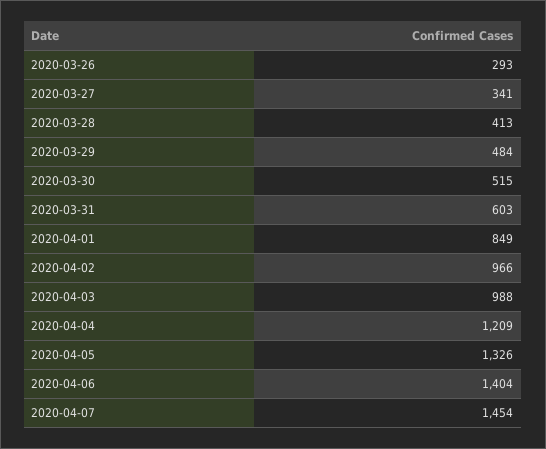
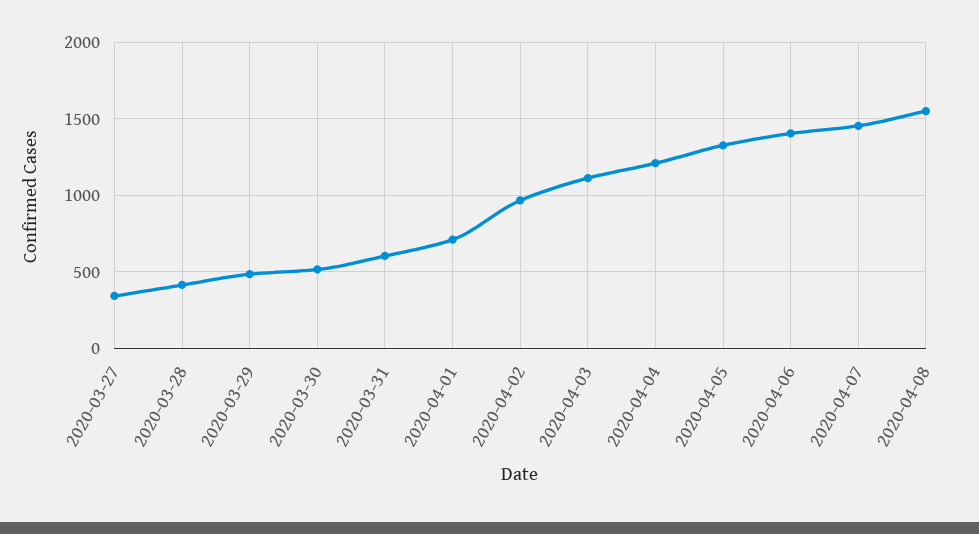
2020-03-26: 293 -> none
2020-04-01: 849 -> 700
2020-04-03: 988 -> 1100
2020-04-08: none -> 1550

